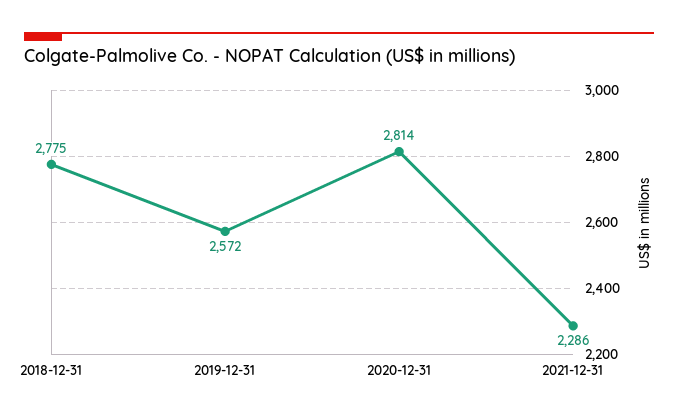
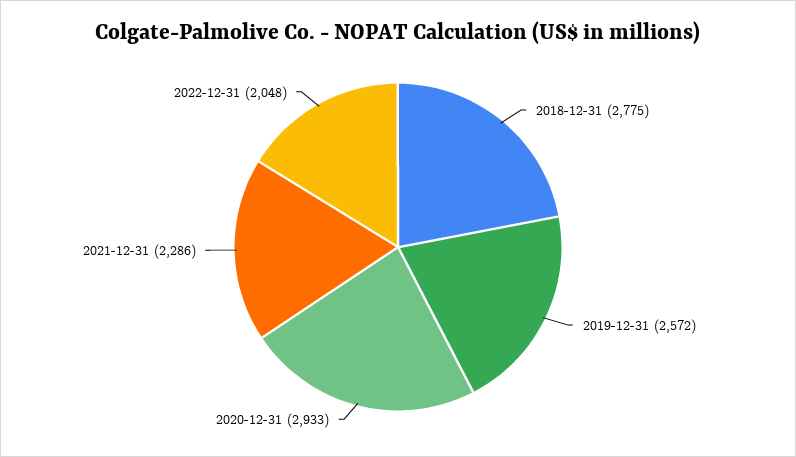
2020-12-31: 2814 -> 2933
2022-12-31: none -> 2048

